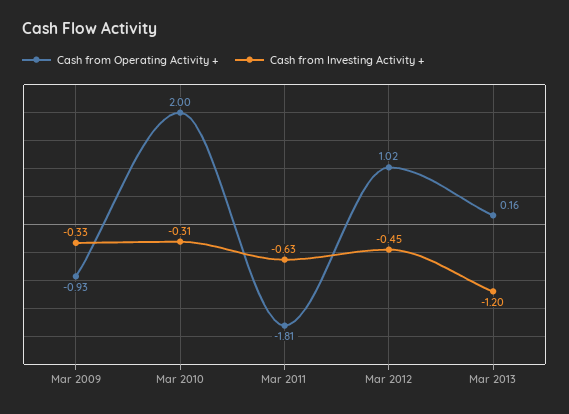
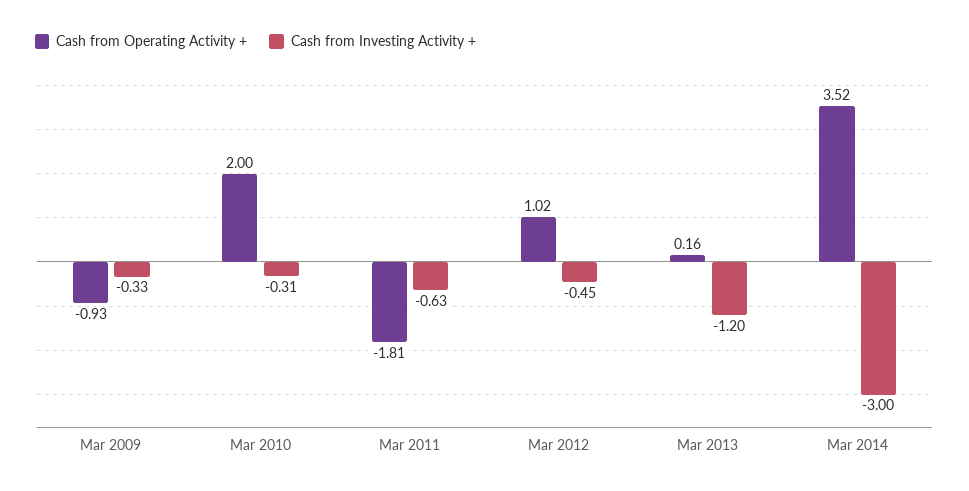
Cash from Operating Activity +, Mar 2014: none -> 3.52
Cash from Investing Activity +, Mar 2014: none -> -3

